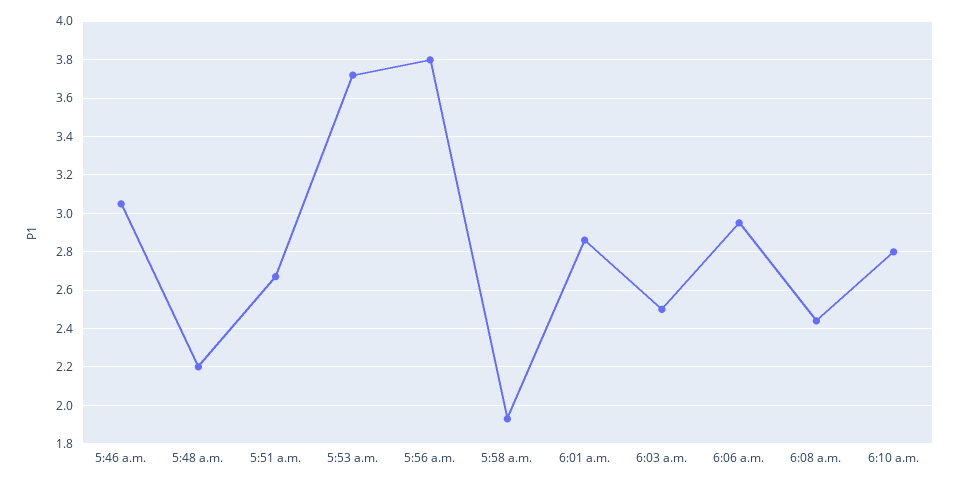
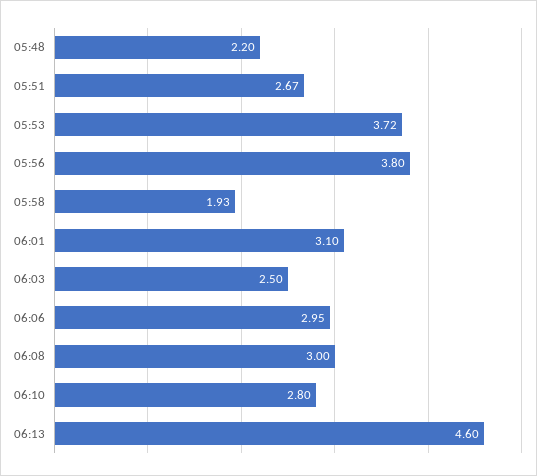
5:46 a.m.: 3.05 -> none
6:01 a.m.: 2.85 -> 3.1
6:08 a.m.: 2.45 -> 3
06:13: none -> 4.6

